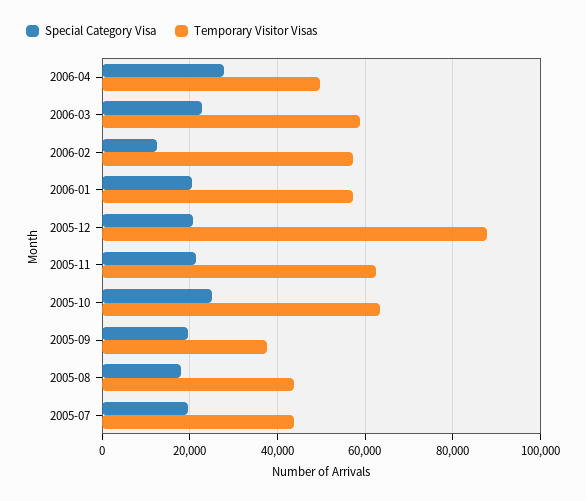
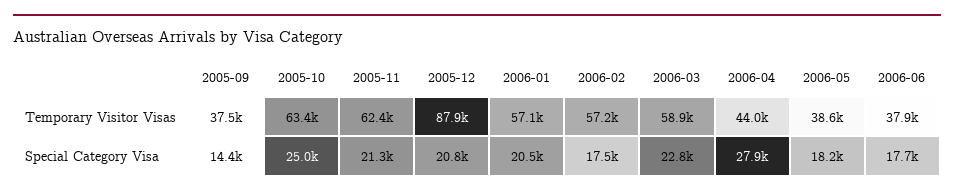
Temporary Visitor Visas, 2006-04: 50000 -> 44000
Special Category Visa, 2006-02: 12000 -> 17500
Special Category Visa, 2005-09: 20000 -> 14400
Special Category Visa, 2005-08: 18000 -> none
Temporary Visitor Visas, 2005-08: 44000 -> none
Special Category Visa, 2005-07: 20000 -> none
Temporary Visitor Visas, 2005-07: 44000 -> none
Temporary Visitor Visas, 2006-05: none -> 38600
Temporary Visitor Visas, 2006-06: none -> 37900
Special Category Visa, 2006-05: none -> 18200
Special Category Visa, 2006-06: none -> 17700

